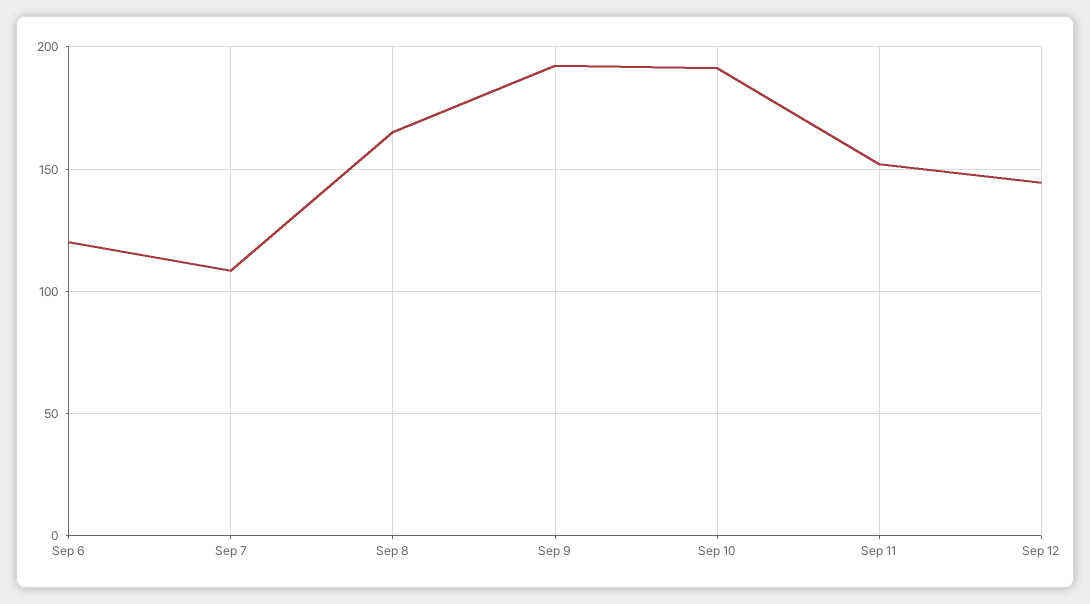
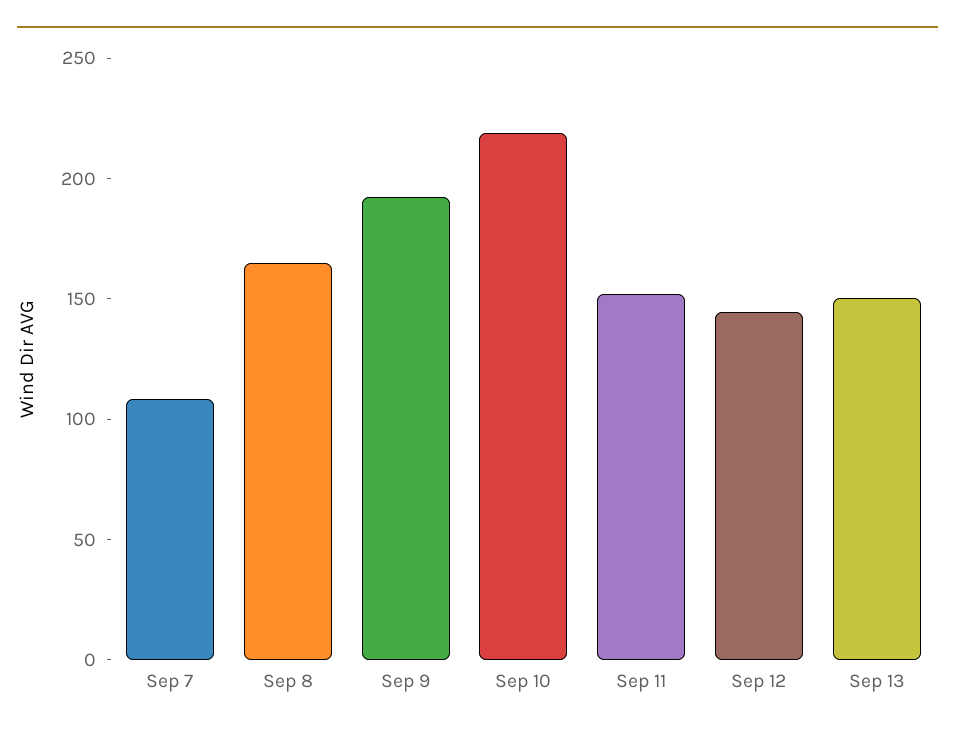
Sep 6: 120 -> none
Sep 10: 190 -> 220
Sep 13: none -> 150

